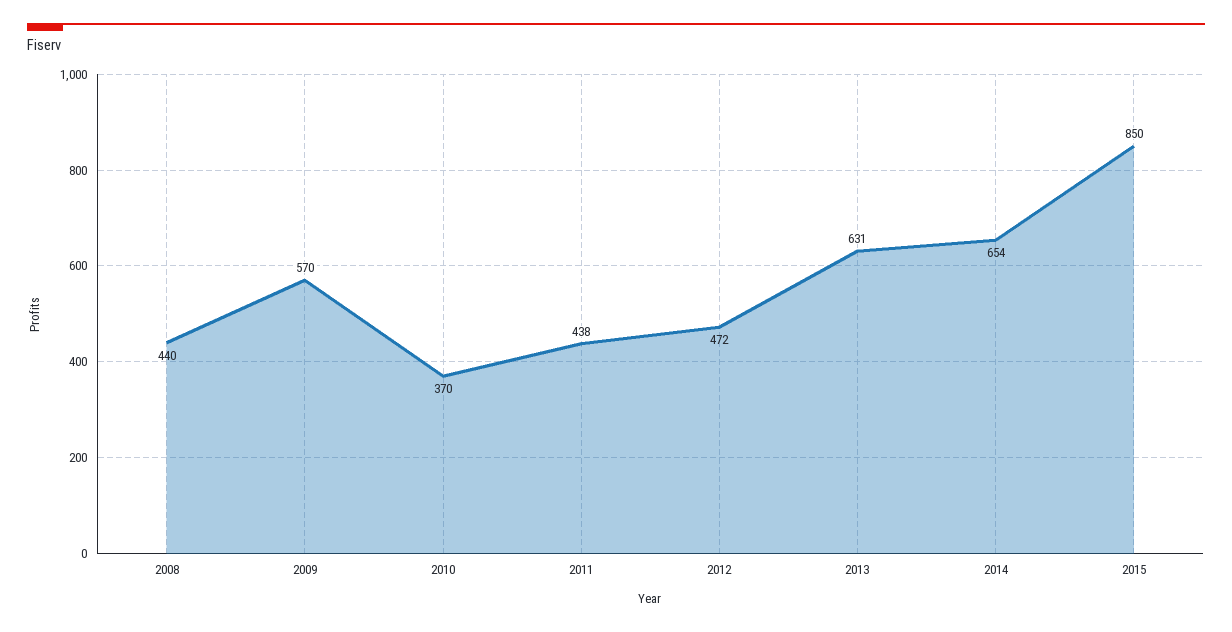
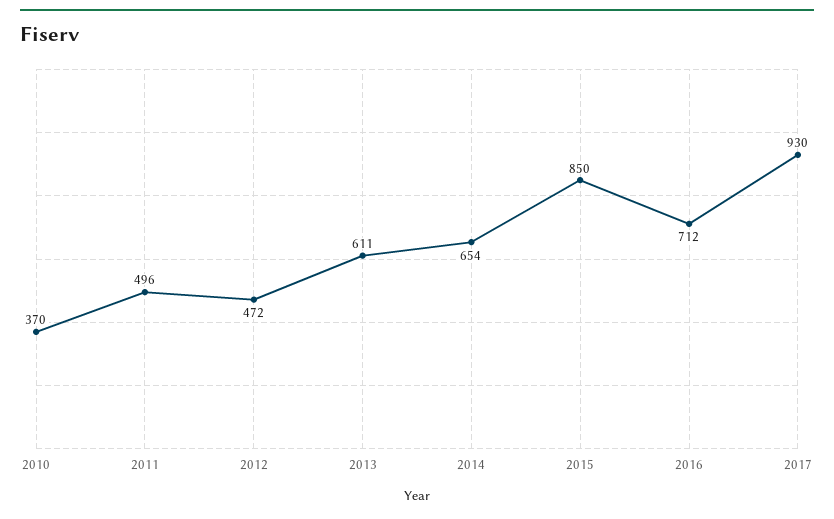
2008: 440 -> none
2009: 570 -> none
2011: 438 -> 496
2013: 631 -> 611
2016: none -> 712
2017: none -> 930

